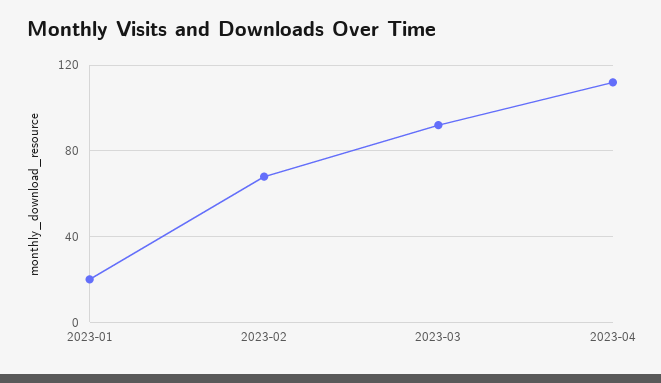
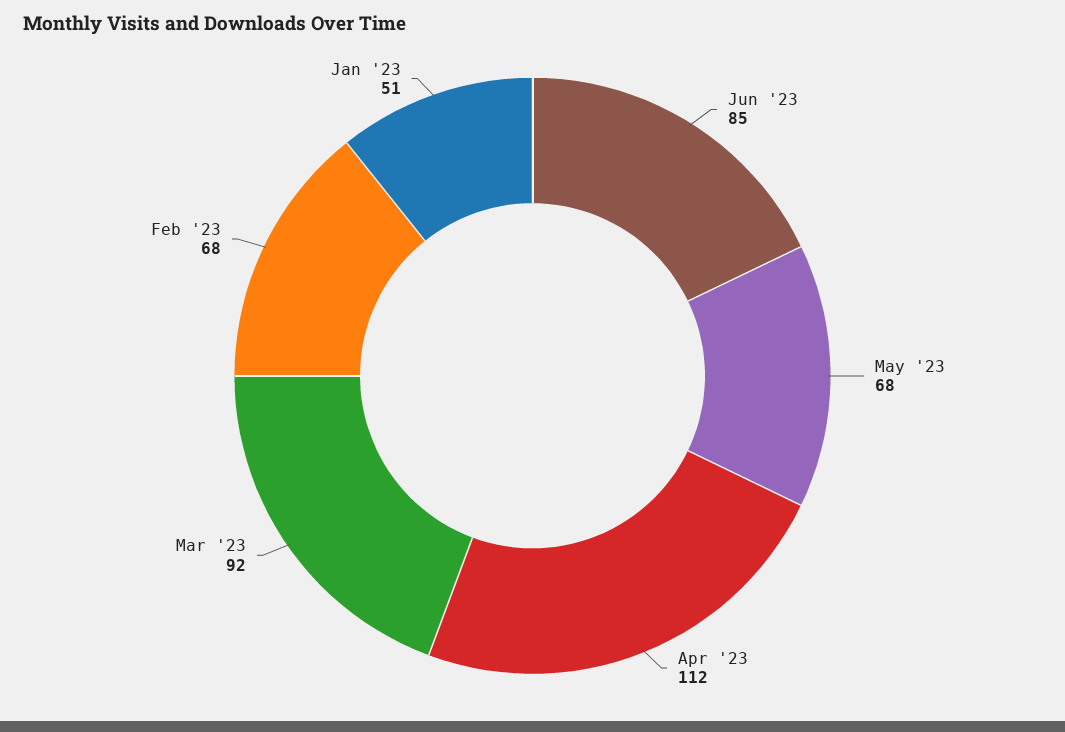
2023-01: 20 -> 51
Jun '23: none -> 85
May '23: none -> 68

